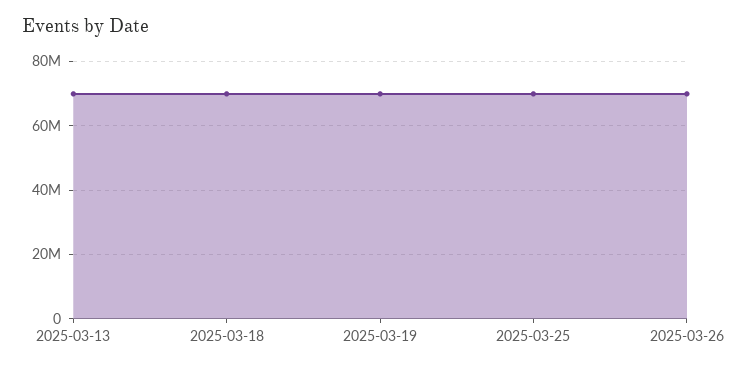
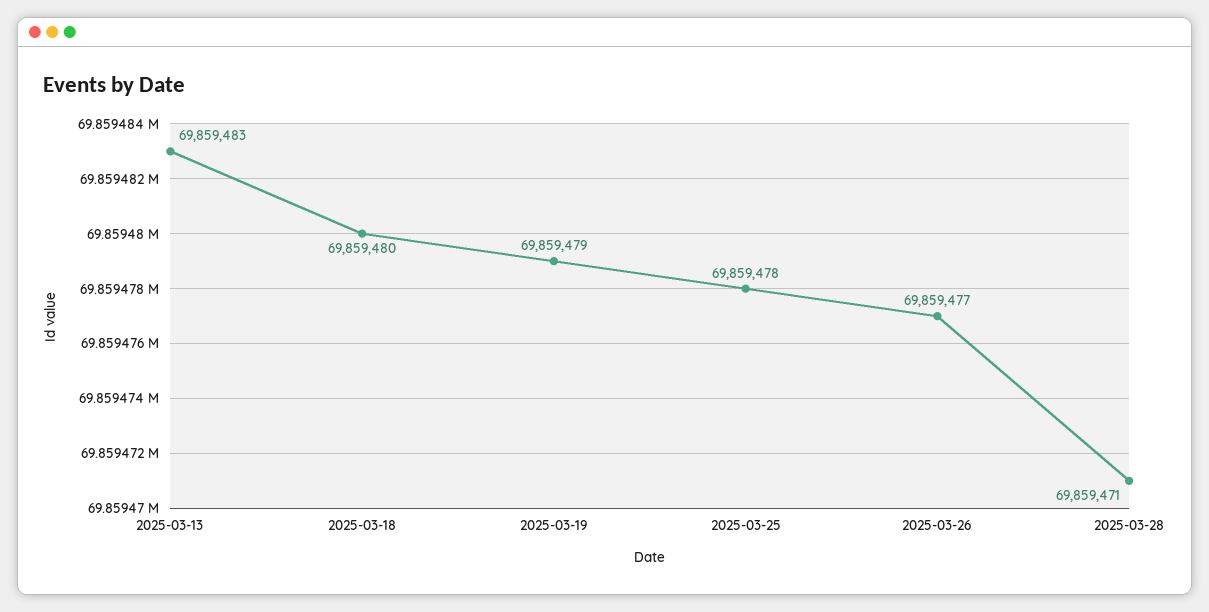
2025-03-28: none -> 69859471

